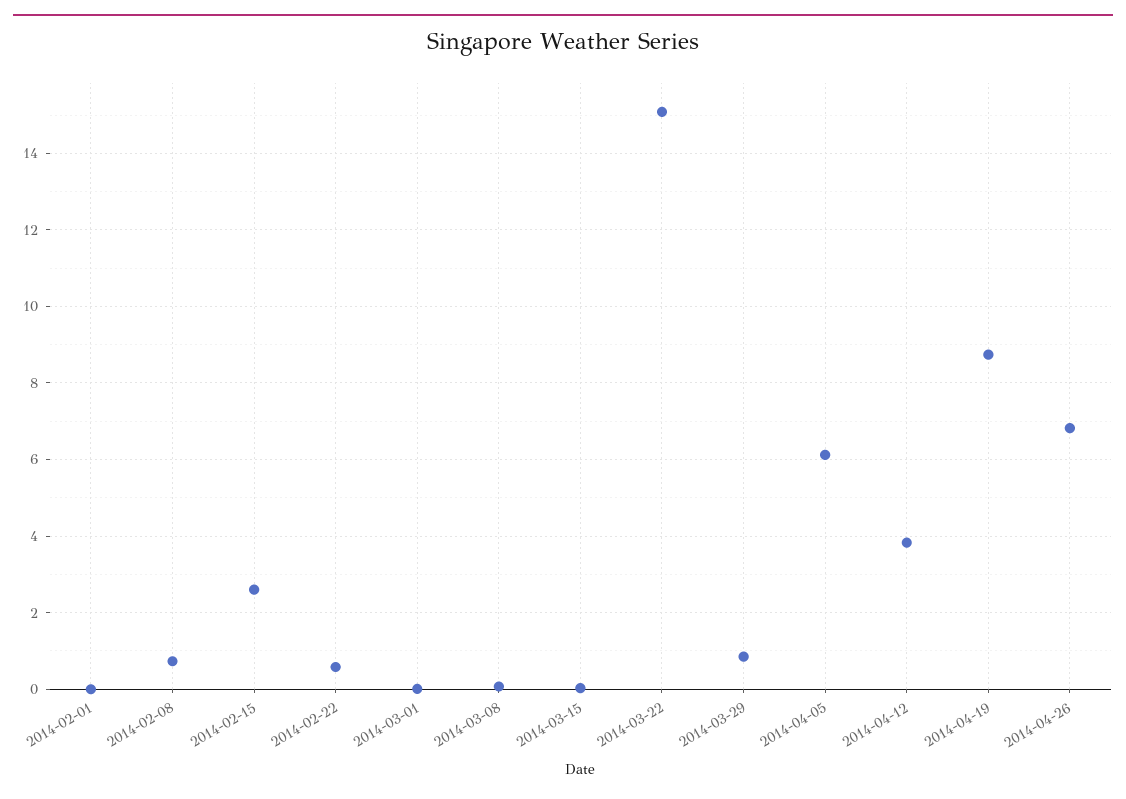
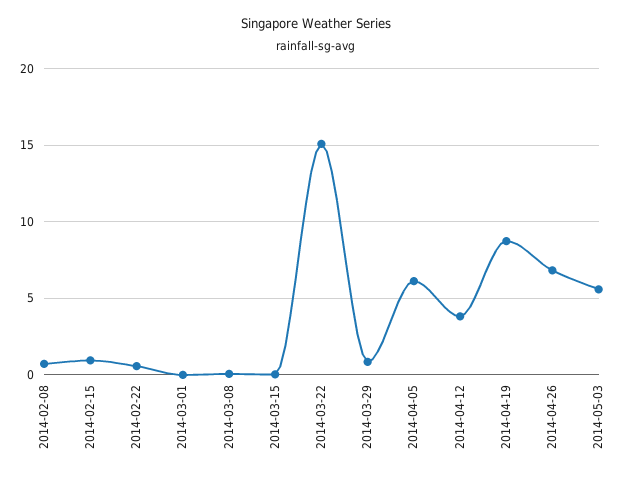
2014-02-01: 0 -> none
2014-02-15: 2.6 -> 1
2014-05-03: none -> 5.5

